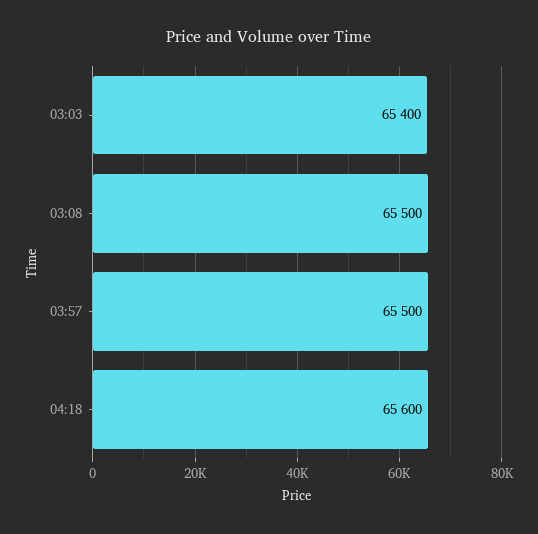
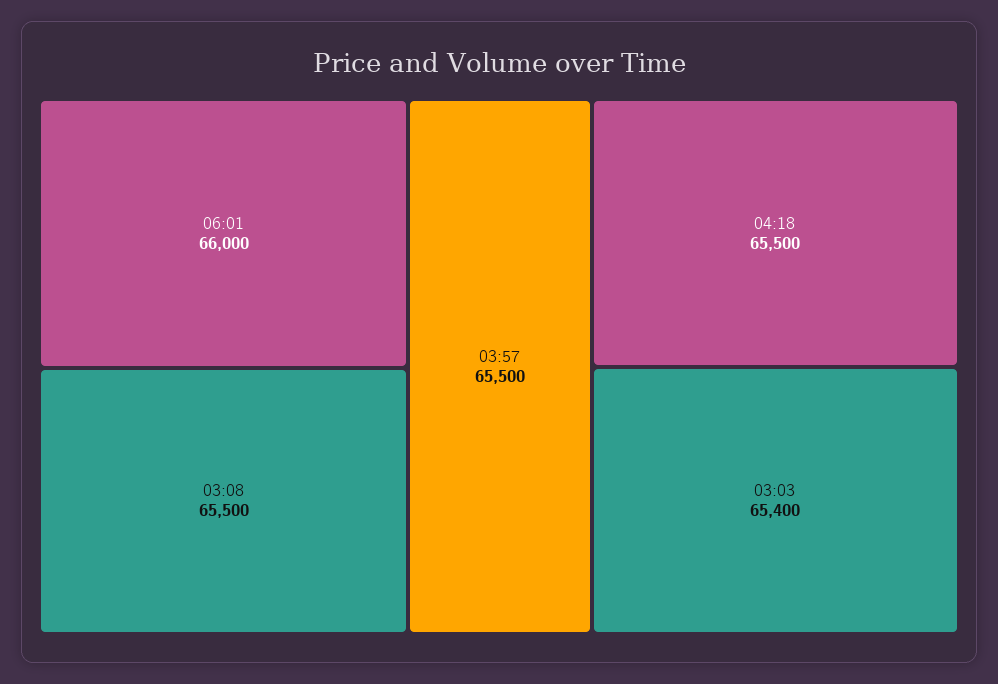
04:18: 65600 -> 65500
06:01: none -> 66000

